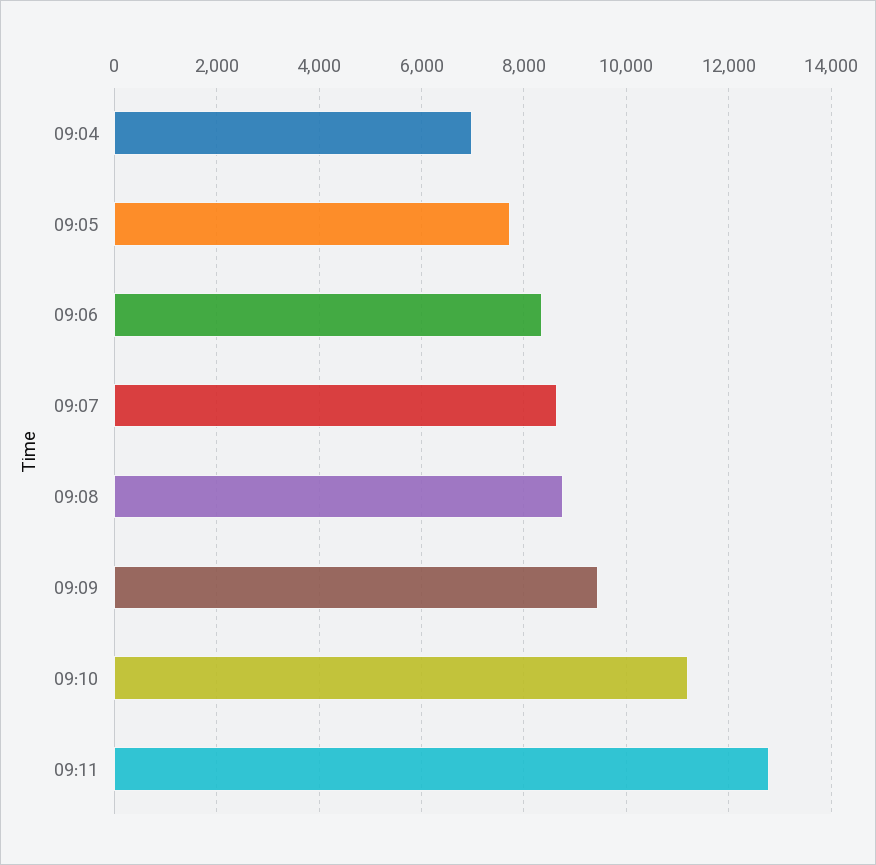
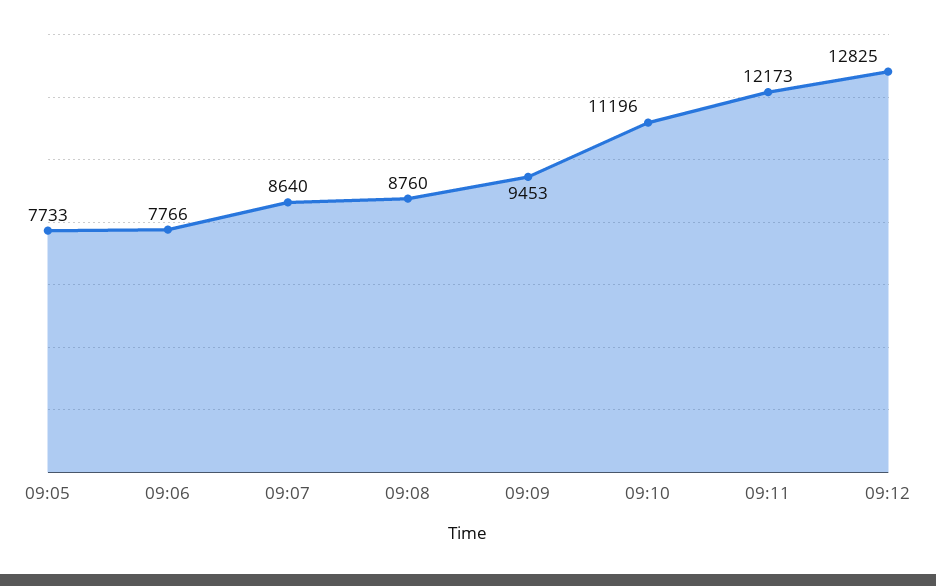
09:04: 7000 -> none
09:06: 8400 -> 7766
09:11: 12800 -> 12173
09:12: none -> 12825

